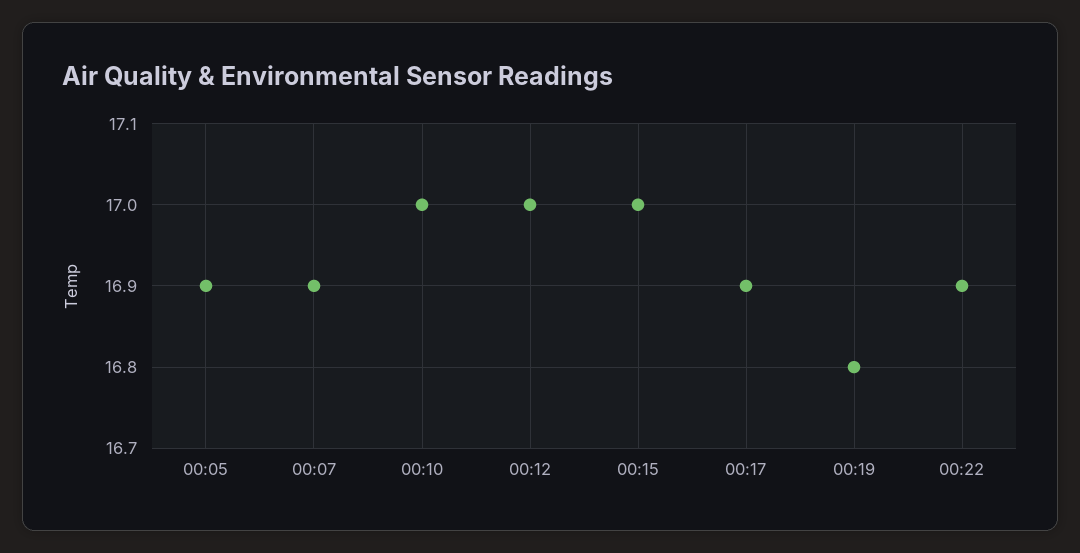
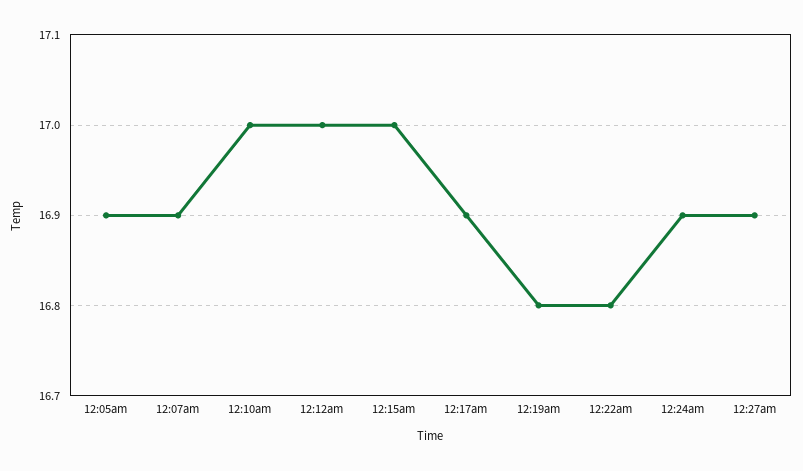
00:22: 16.9 -> 16.8
12:24am: none -> 16.9
12:27am: none -> 16.9

